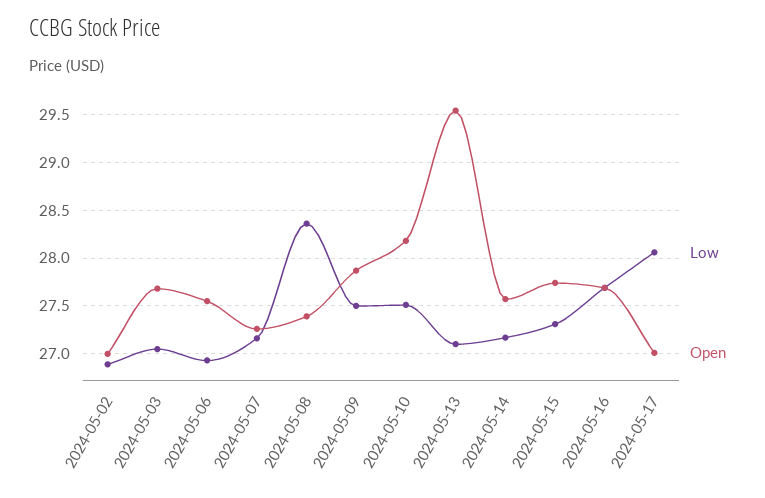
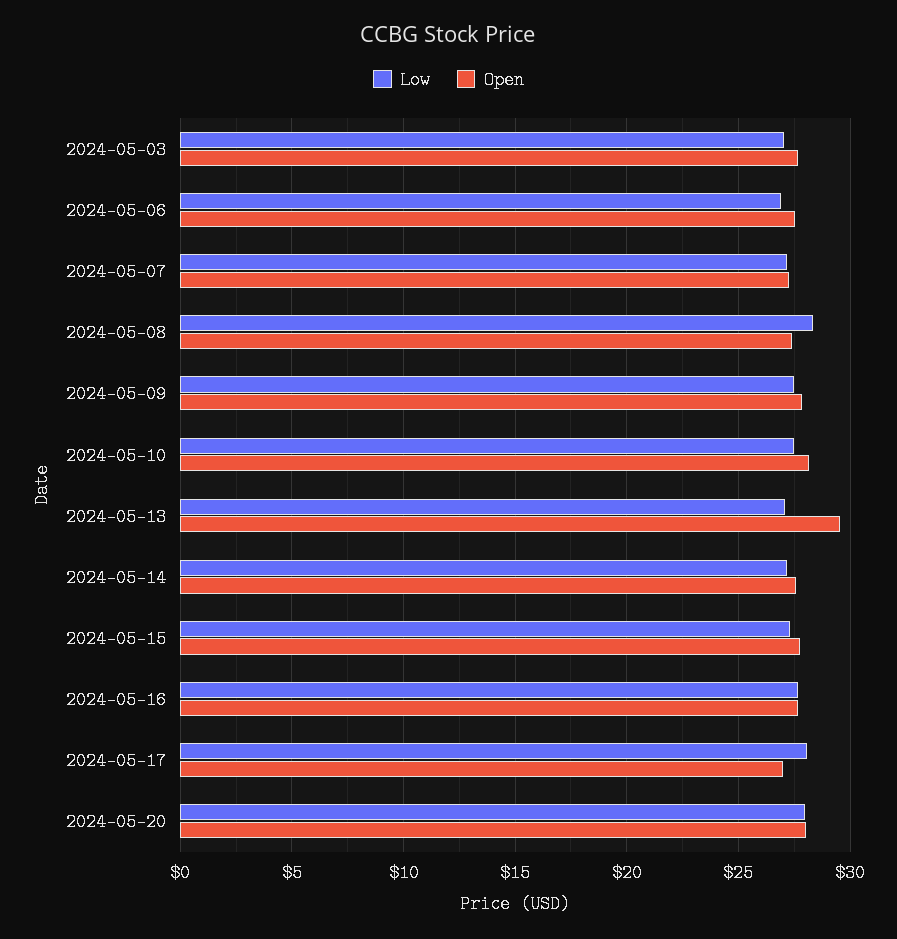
Low, 2024-05-02: 26.9 -> none
Open, 2024-05-02: 27 -> none
Low, 2024-05-20: none -> 28
Open, 2024-05-20: none -> 28

